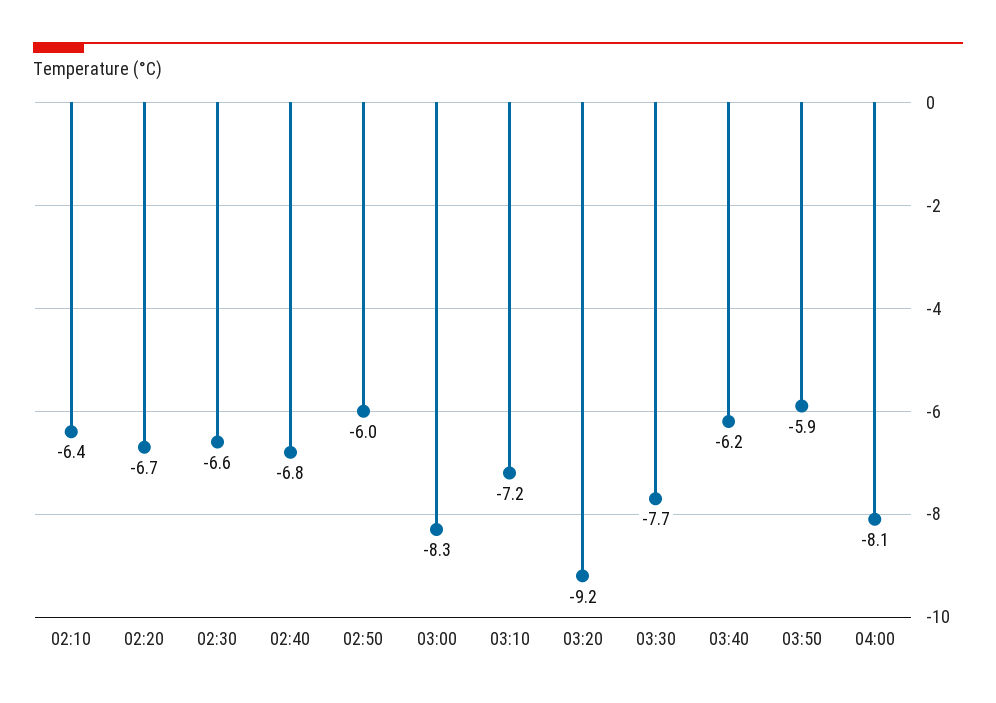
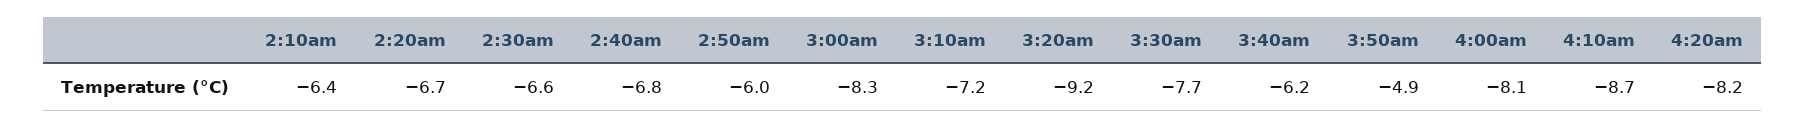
03:50: -5.9 -> -4.9
4:10am: none -> -8.7
4:20am: none -> -8.2

